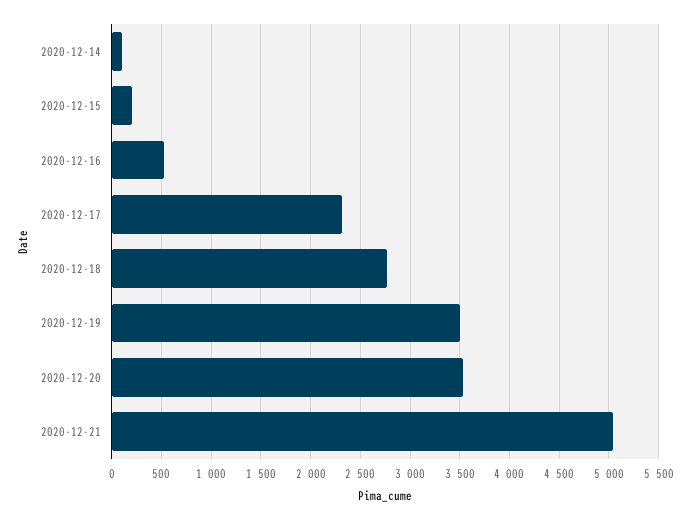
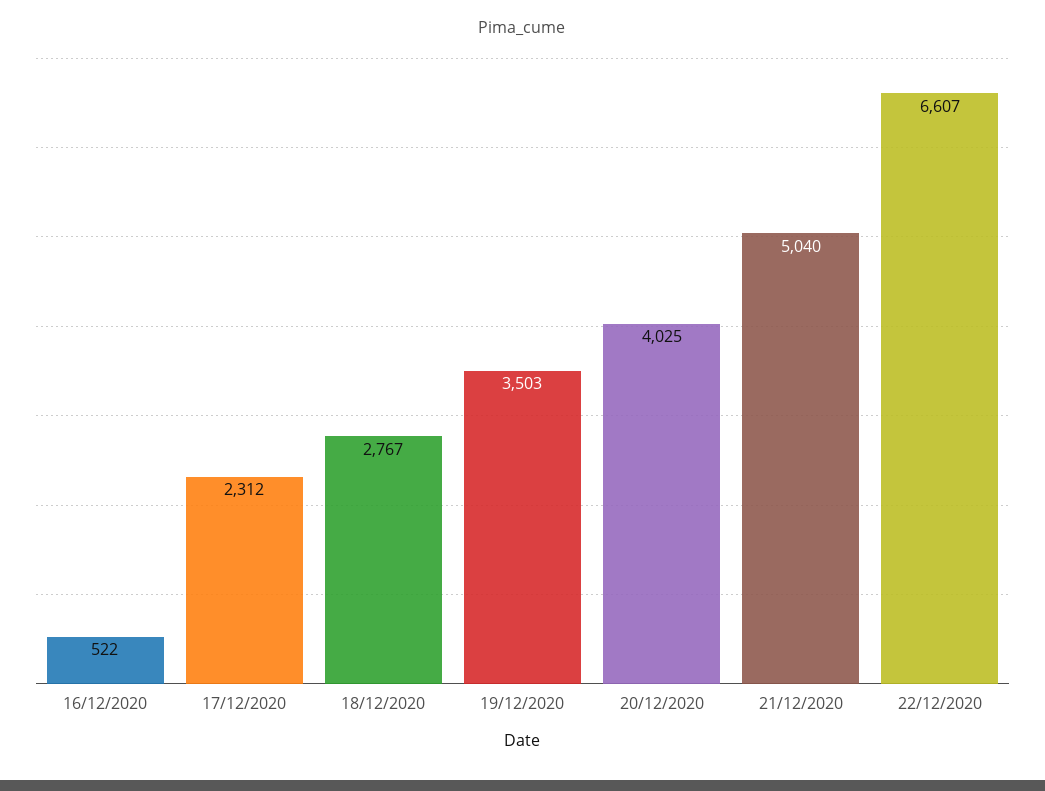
2020-12-14: 100 -> none
2020-12-15: 200 -> none
2020-12-20: 3500 -> 4025
22/12/2020: none -> 6607

